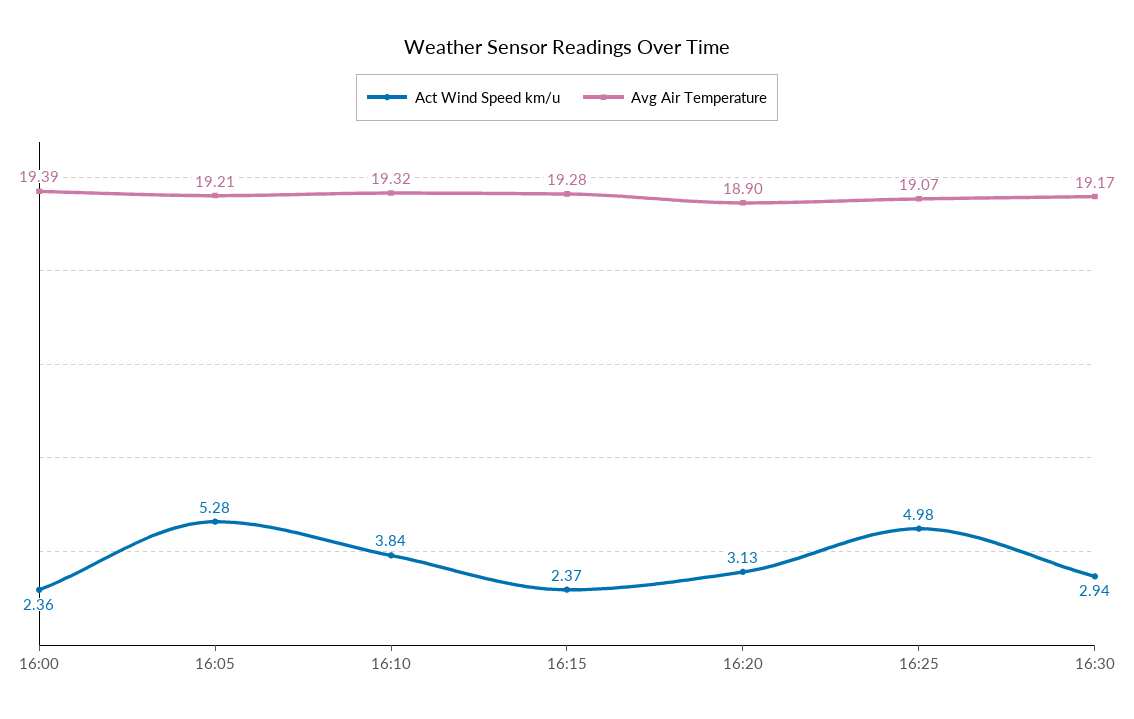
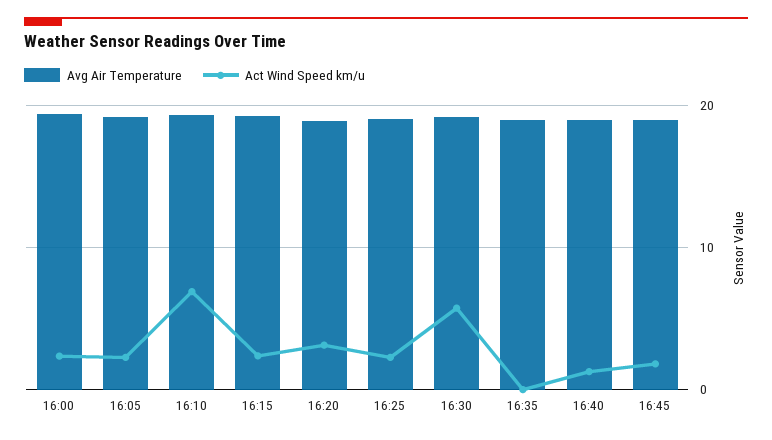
Act Wind Speed km/u, 16:05: 5.28 -> 2
Act Wind Speed km/u, 16:10: 3.84 -> 7
Act Wind Speed km/u, 16:25: 4.98 -> 2
Act Wind Speed km/u, 16:30: 2.94 -> 6
Avg Air Temperature, 16:35: none -> 19
Act Wind Speed km/u, 16:35: none -> 0
Avg Air Temperature, 16:40: none -> 19
Act Wind Speed km/u, 16:40: none -> 1
Avg Air Temperature, 16:45: none -> 19
Act Wind Speed km/u, 16:45: none -> 2

